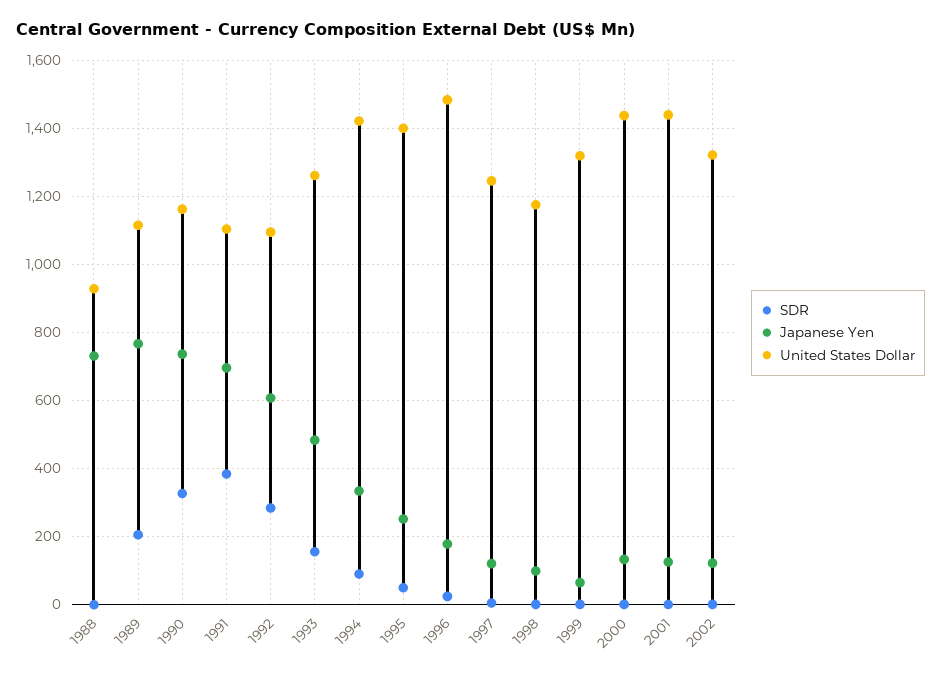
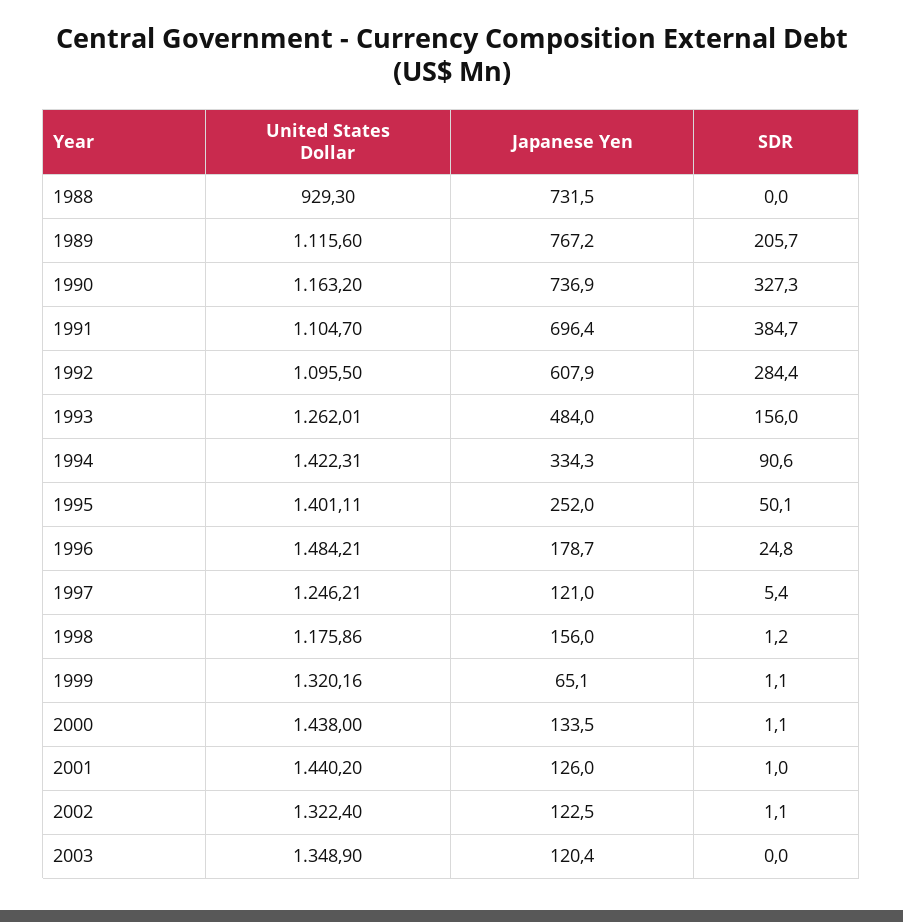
Japanese Yen, 1998: 100 -> 156
United States Dollar, 2003: none -> 1348.9
Japanese Yen, 2003: none -> 120.4
SDR, 2003: none -> 0

